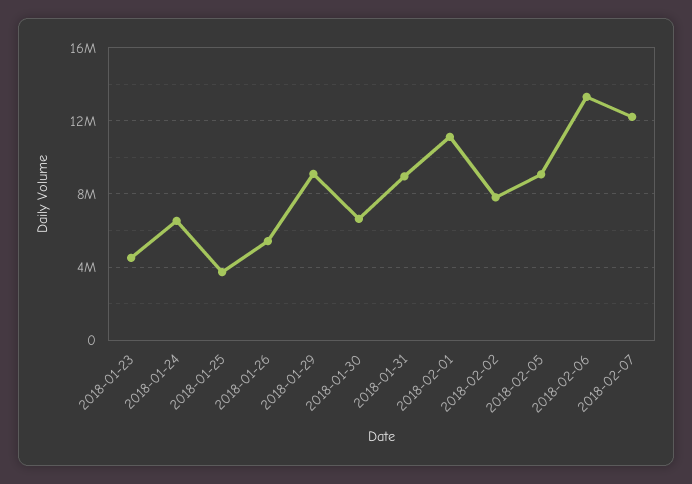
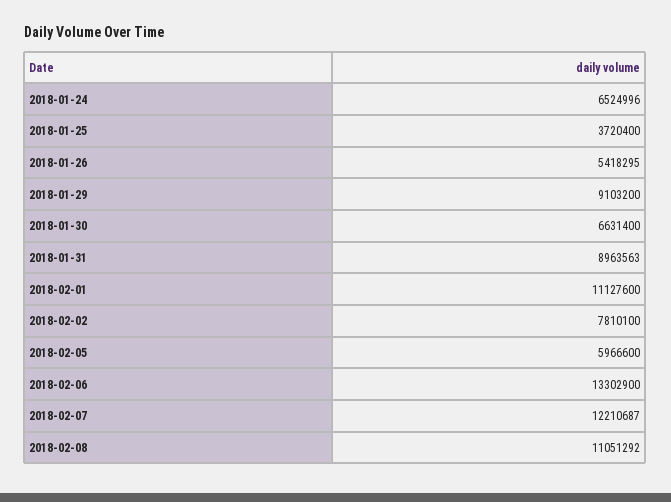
2018-01-23: 4500000 -> none
2018-02-05: 9000000 -> 5966600
2018-02-08: none -> 11051292

